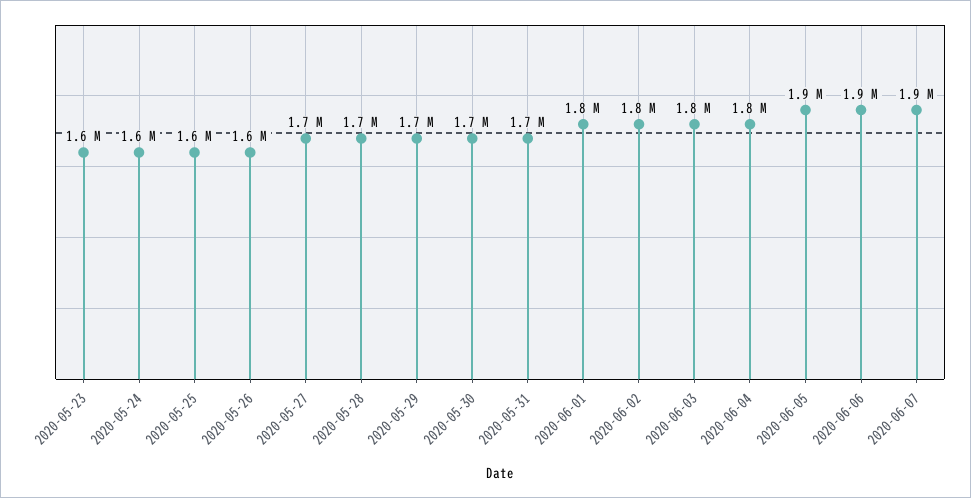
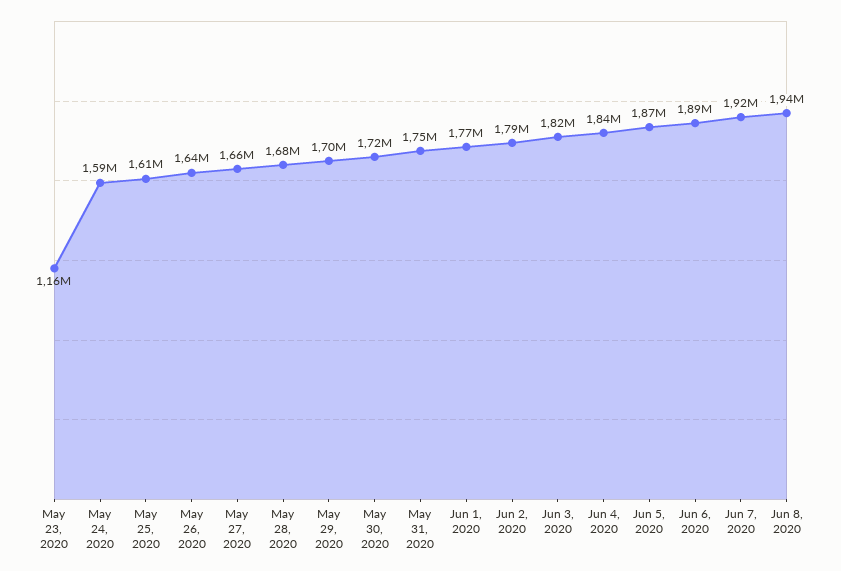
2020-05-23: 1600000 -> 1160000
Jun 8, 2020: none -> 1940000

